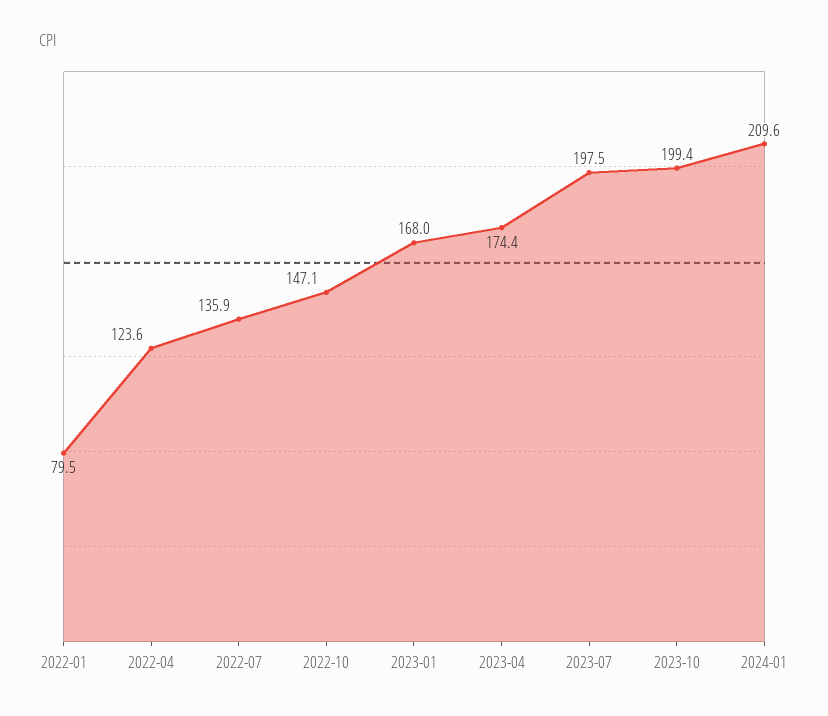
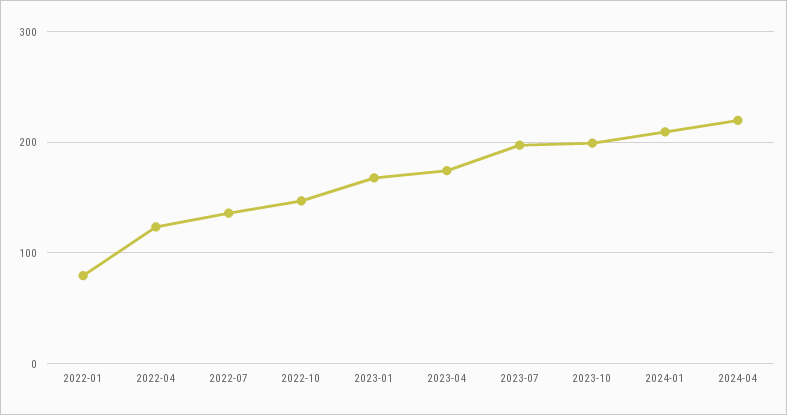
2024-04: none -> 220

